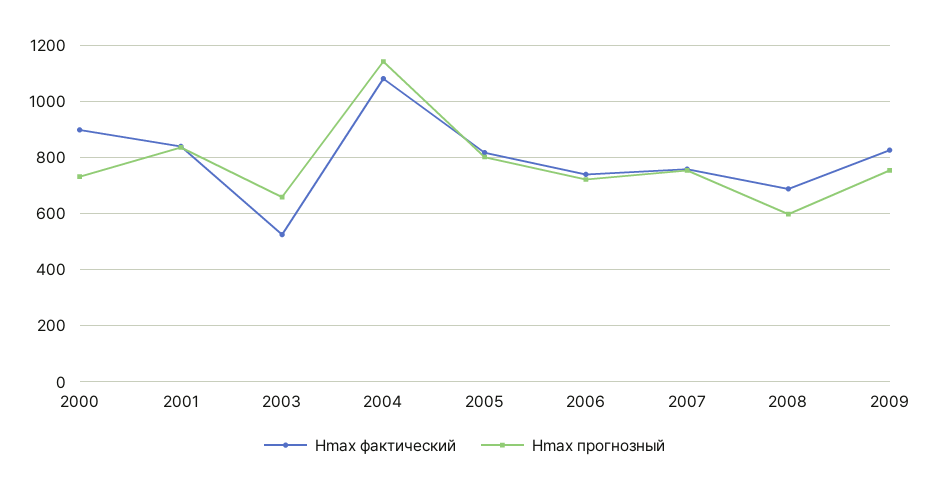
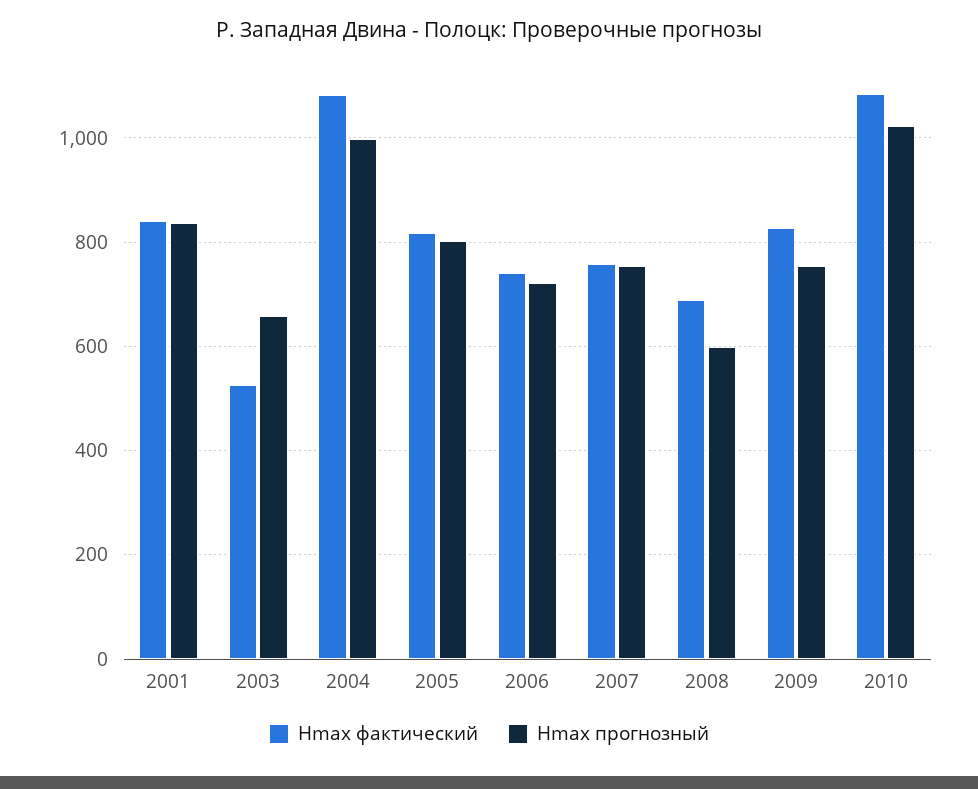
Hmax фактический, 2000: 900 -> none
Hmax прогнозный, 2000: 725 -> none
Hmax прогнозный, 2004: 1150 -> 1000
Hmax фактический, 2010: none -> 1080
Hmax прогнозный, 2010: none -> 1020

